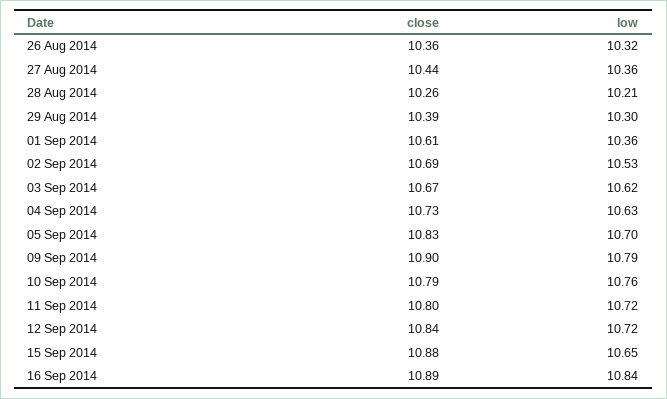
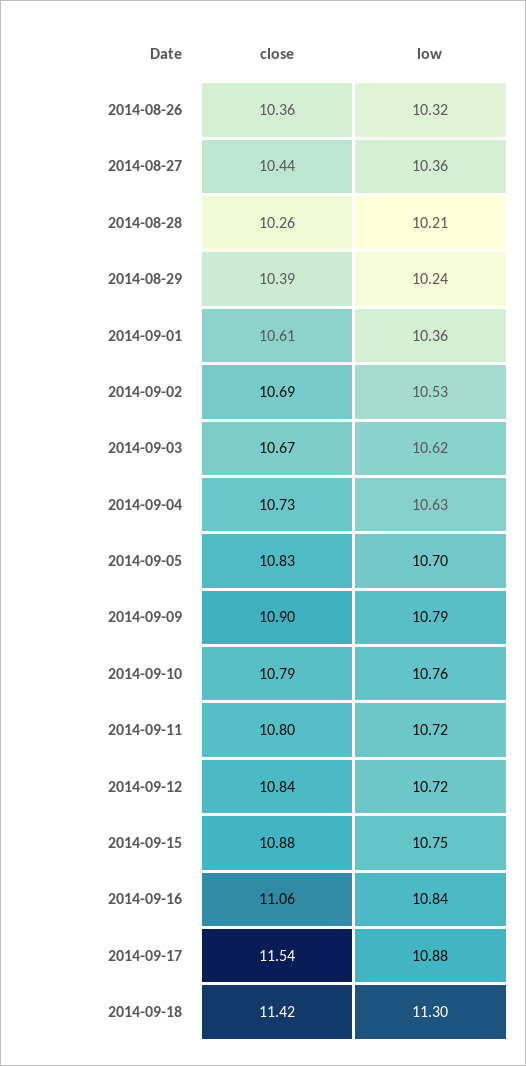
low, 29 Aug 2014: 10.3 -> 10.24
low, 15 Sep 2014: 10.65 -> 10.75
close, 16 Sep 2014: 10.89 -> 11.06
close, 2014-09-17: none -> 11.54
low, 2014-09-17: none -> 10.88
close, 2014-09-18: none -> 11.42
low, 2014-09-18: none -> 11.3

